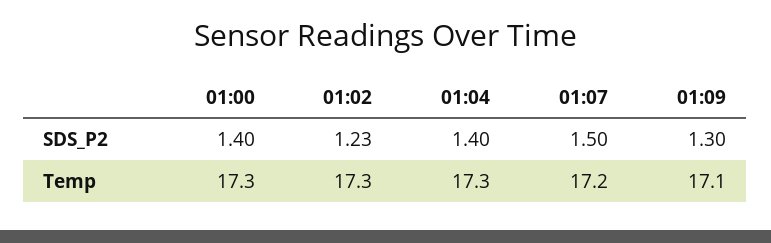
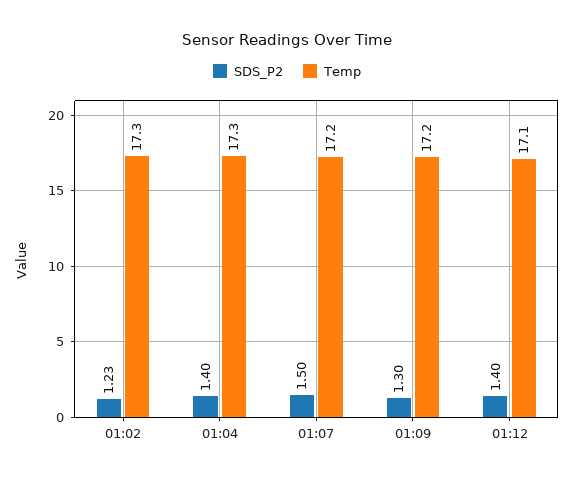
SDS_P2, 01:00: 1.4 -> none
Temp, 01:00: 17.3 -> none
Temp, 01:09: 17.1 -> 17.2
SDS_P2, 01:12: none -> 1.4
Temp, 01:12: none -> 17.1

